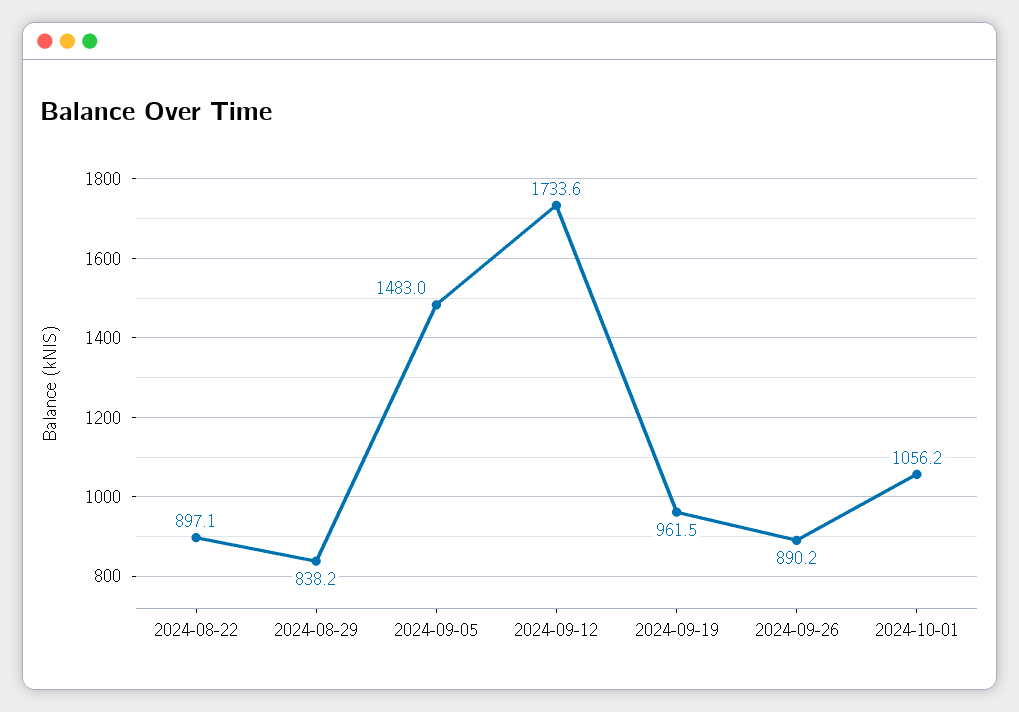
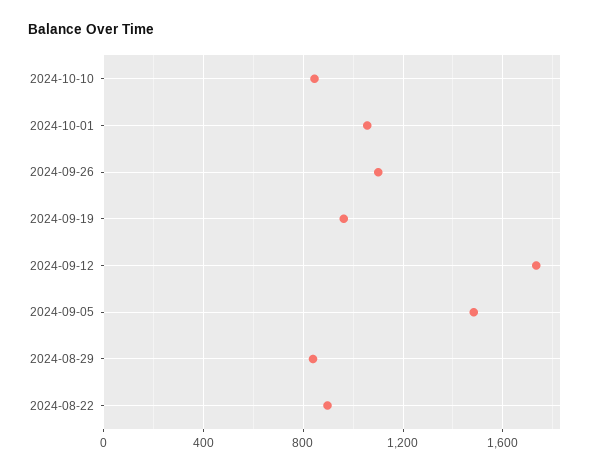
2024-09-26: 890.2 -> 1100
2024-10-10: none -> 850

